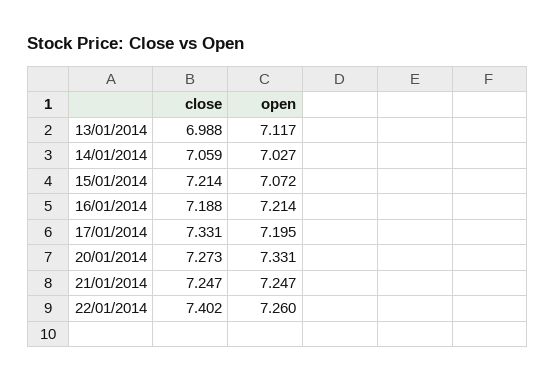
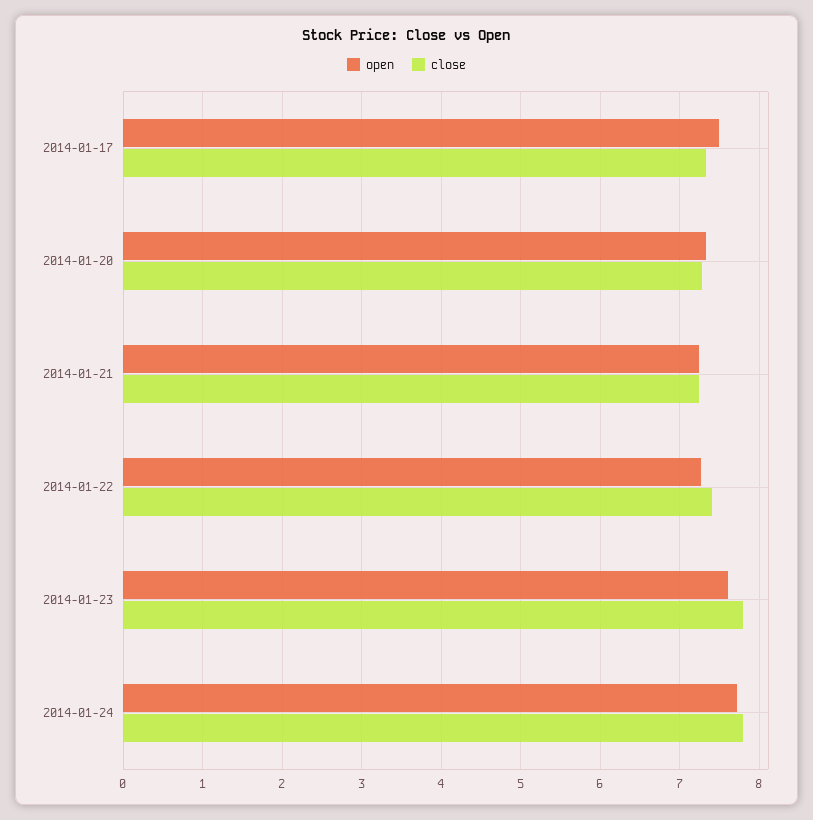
close, 13/01/2014: 6.988 -> none
open, 13/01/2014: 7.117 -> none
close, 14/01/2014: 7.059 -> none
open, 14/01/2014: 7.027 -> none
close, 15/01/2014: 7.214 -> none
open, 15/01/2014: 7.072 -> none
close, 16/01/2014: 7.188 -> none
open, 16/01/2014: 7.214 -> none
open, 17/01/2014: 7.195 -> 7.5
open, 2014-01-23: none -> 7.6
close, 2014-01-23: none -> 7.8
open, 2014-01-24: none -> 7.7
close, 2014-01-24: none -> 7.8

